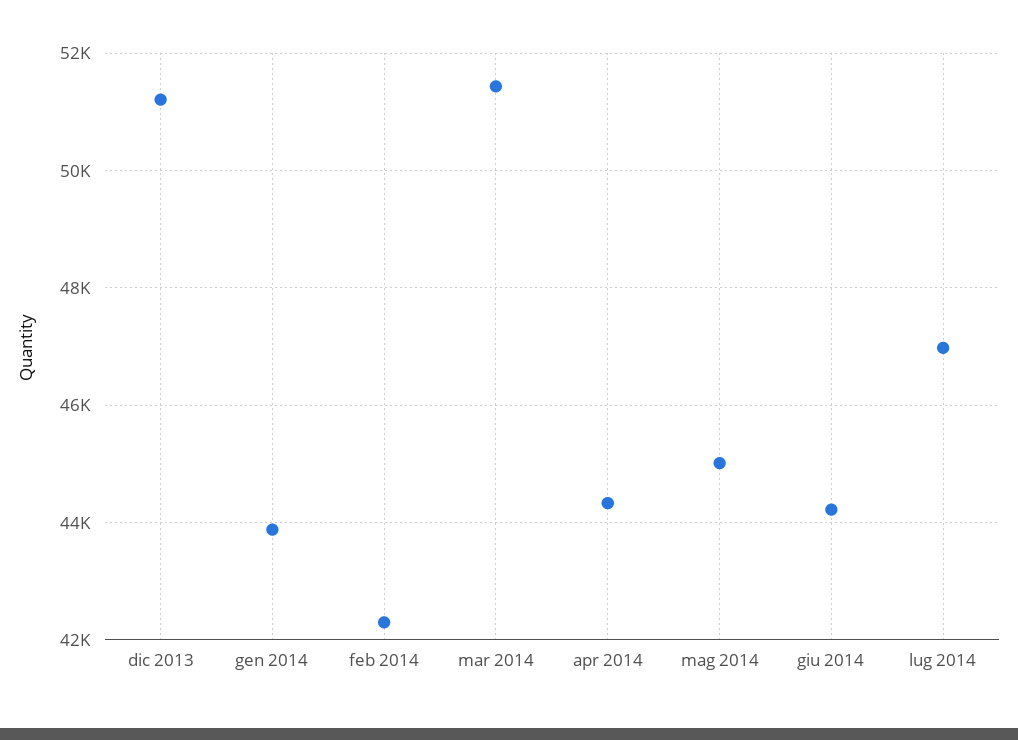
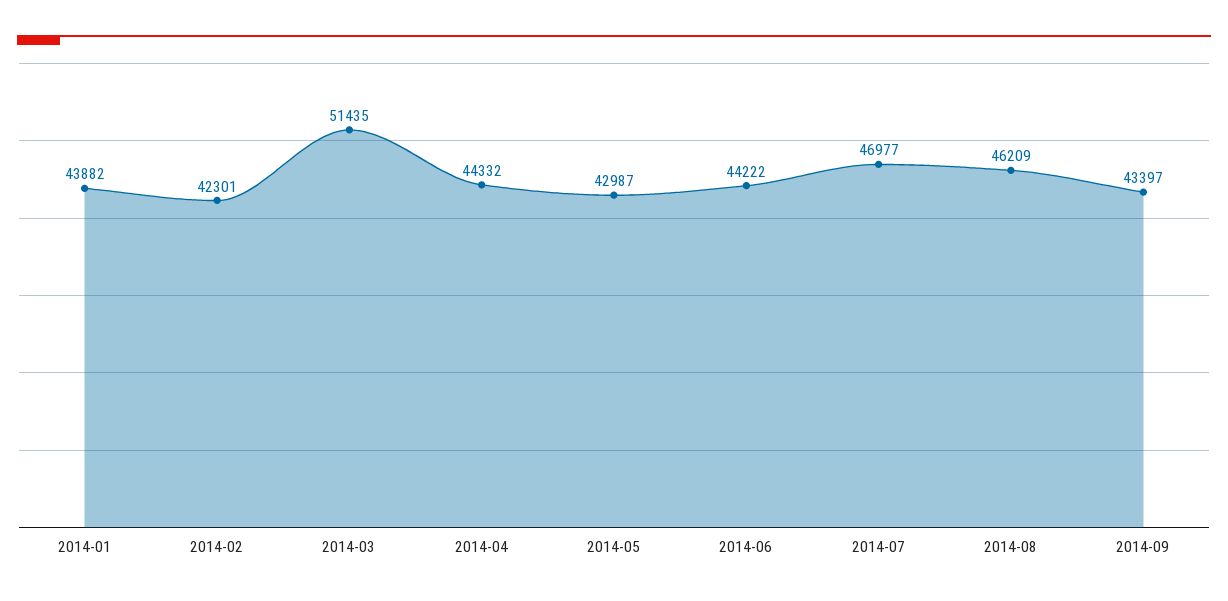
dic 2013: 51200 -> none
mag 2014: 45000 -> 42987
2014-08: none -> 46209
2014-09: none -> 43397

